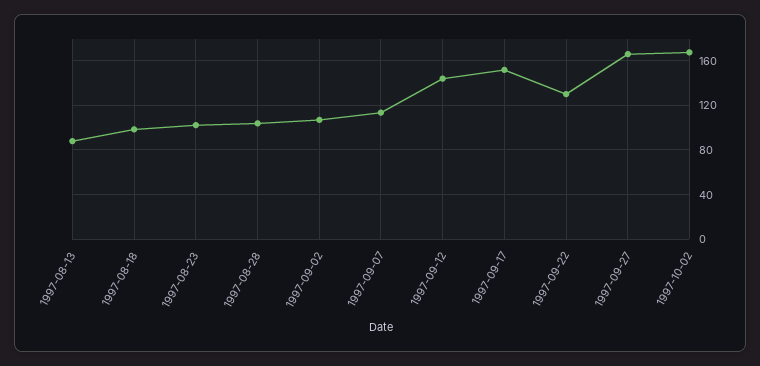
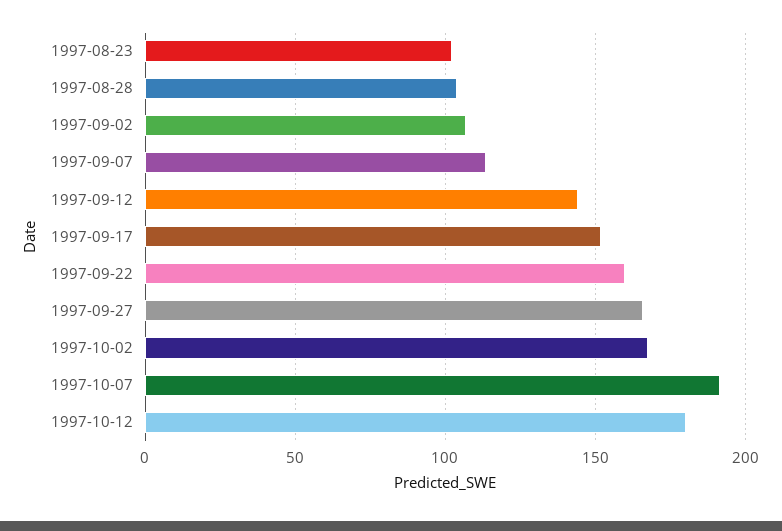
1997-08-13: 90 -> none
1997-08-18: 100 -> none
1997-09-22: 130 -> 160
1997-10-07: none -> 190
1997-10-12: none -> 180

